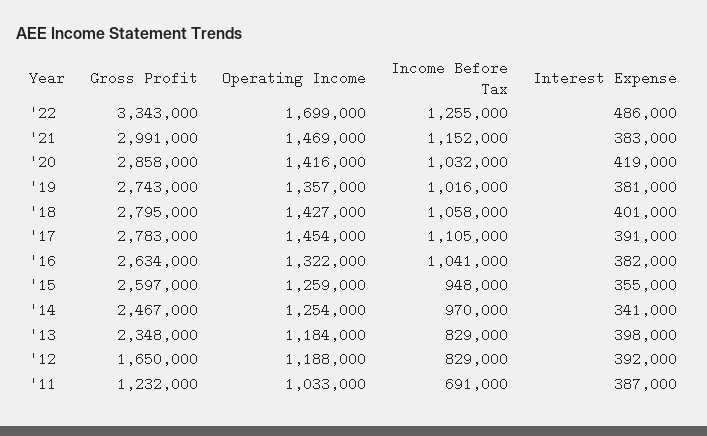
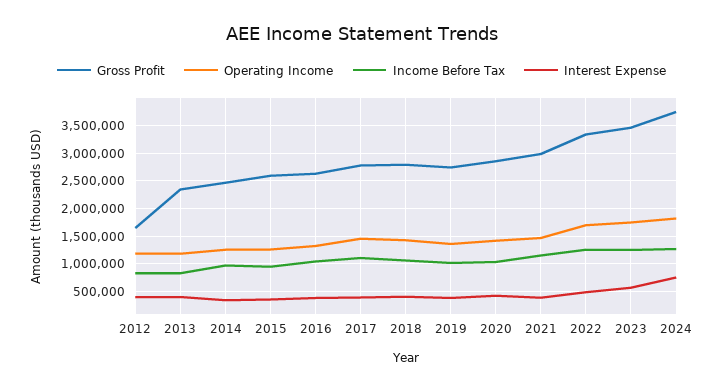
Gross Profit, '11: 1232000 -> none
Operating Income, '11: 1033000 -> none
Income Before Tax, '11: 691000 -> none
Interest Expense, '11: 387000 -> none
Gross Profit, 2023: none -> 3500000
Operating Income, 2023: none -> 1750000
Income Before Tax, 2023: none -> 1250000
Interest Expense, 2023: none -> 500000
Gross Profit, 2024: none -> 3750000
Operating Income, 2024: none -> 1750000
Income Before Tax, 2024: none -> 1250000
Interest Expense, 2024: none -> 750000

